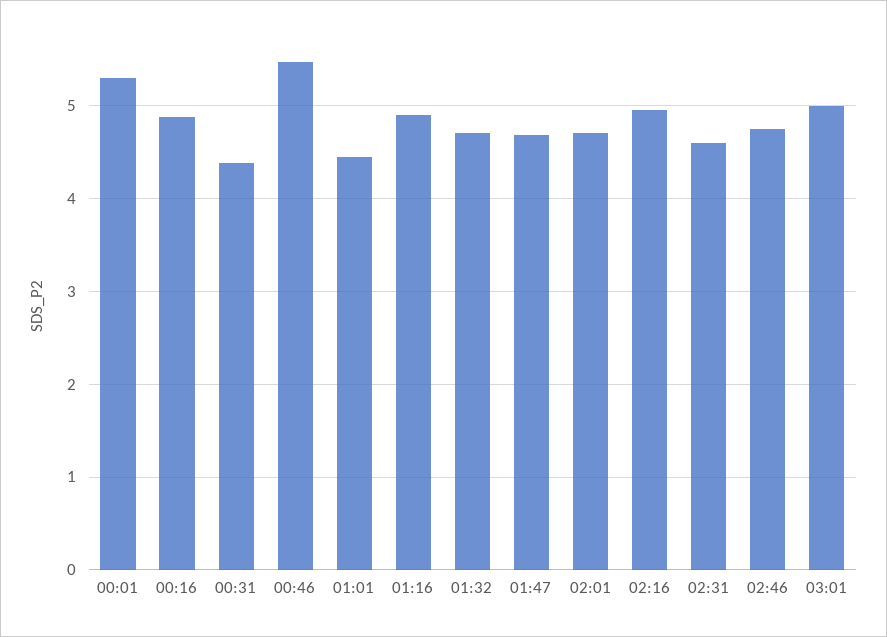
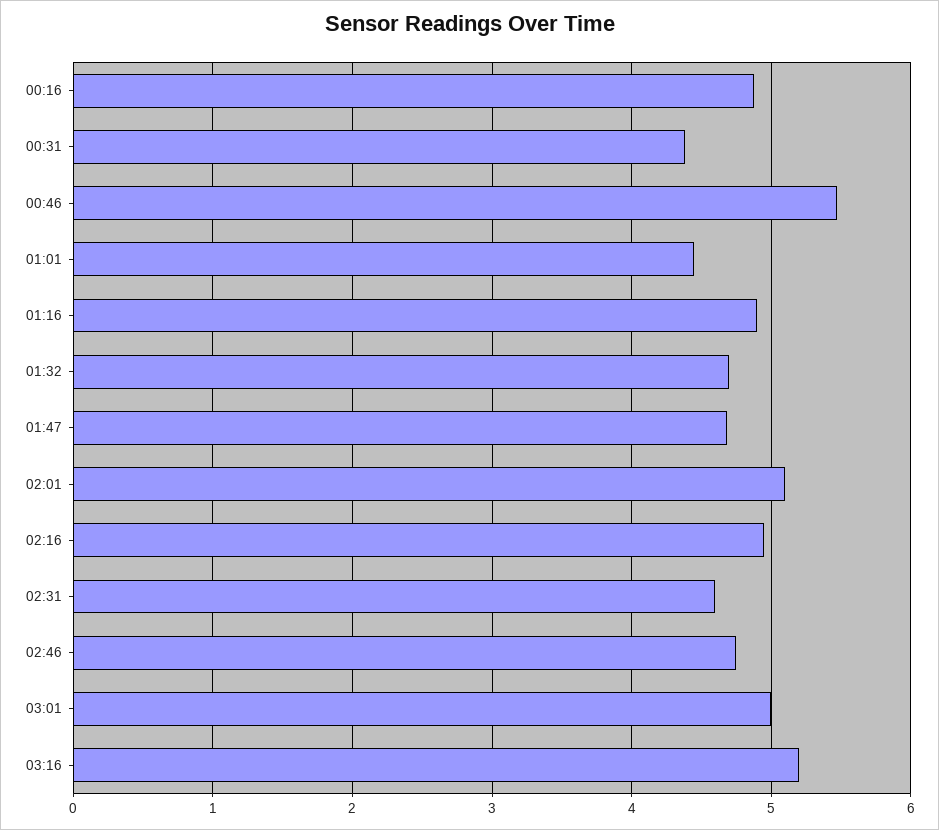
00:01: 5.3 -> none
02:01: 4.7 -> 5.1
03:16: none -> 5.2

